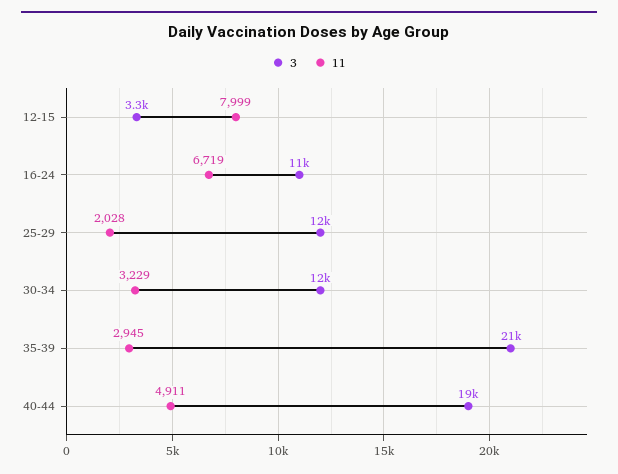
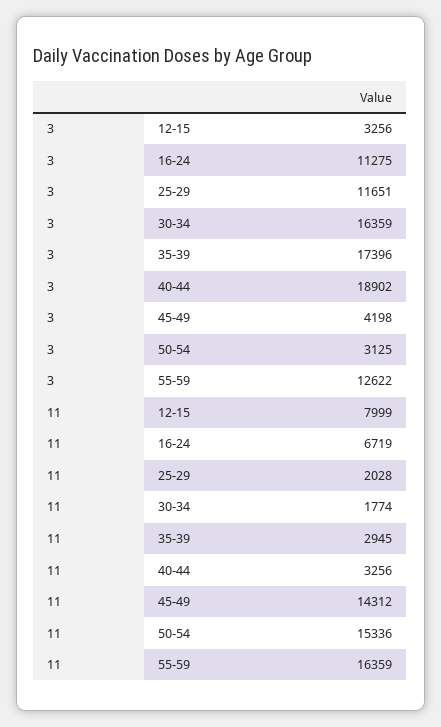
3, 30-34: 12000 -> 16359
11, 30-34: 3229 -> 1774
3, 35-39: 21000 -> 17396
11, 40-44: 4911 -> 3256
3, 45-49: none -> 4198
3, 50-54: none -> 3125
3, 55-59: none -> 12622
11, 45-49: none -> 14312
11, 50-54: none -> 15336
11, 55-59: none -> 16359

